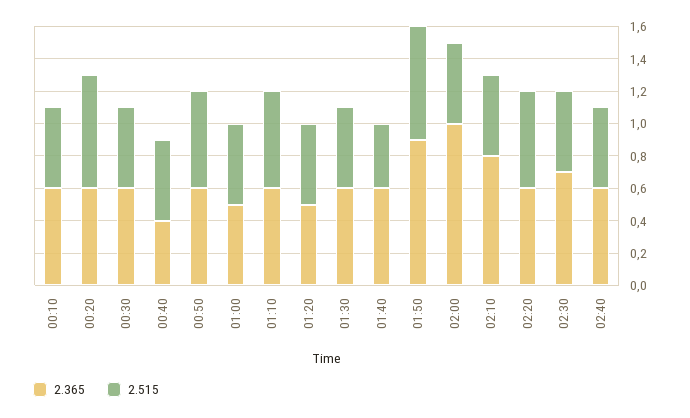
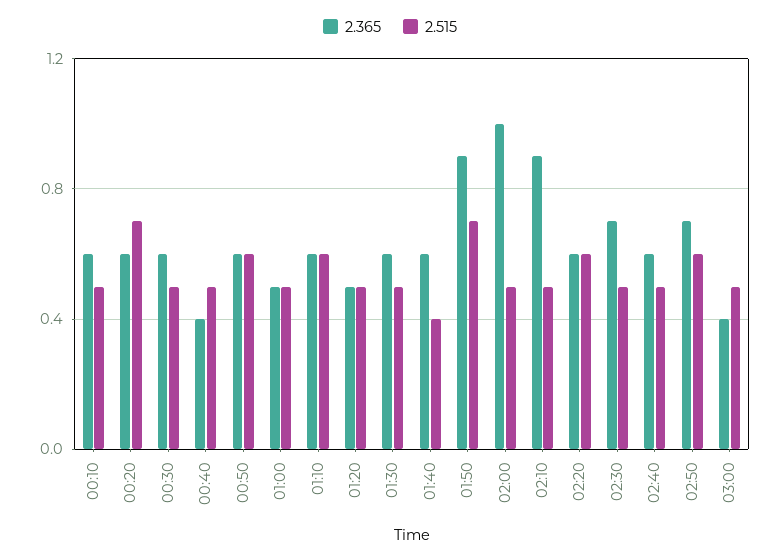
2.365, 02:10: 0.8 -> 0.9
2.365, 02:50: none -> 0.7
2.515, 02:50: none -> 0.6
2.365, 03:00: none -> 0.4
2.515, 03:00: none -> 0.5

